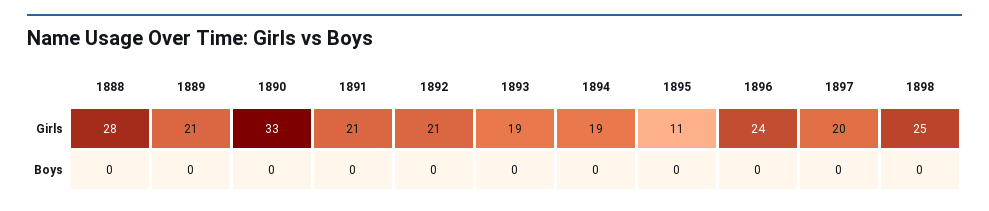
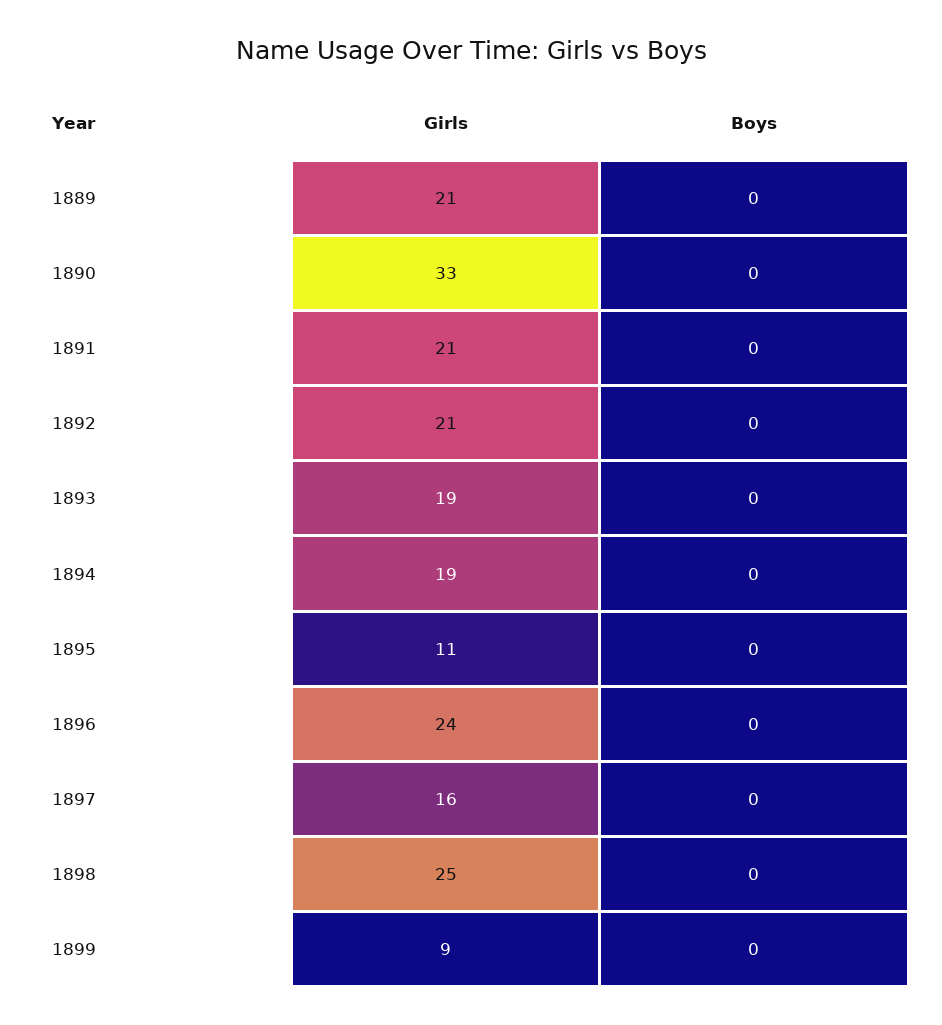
1888, Girls: 28 -> none
1897, Girls: 20 -> 16
1888, Boys: 0 -> none
1899, Girls: none -> 9
1899, Boys: none -> 0

